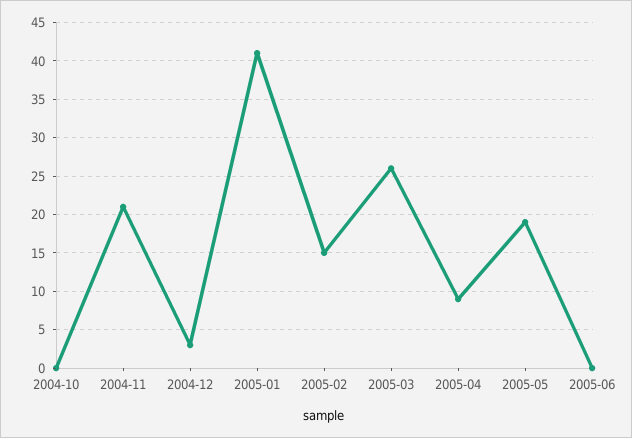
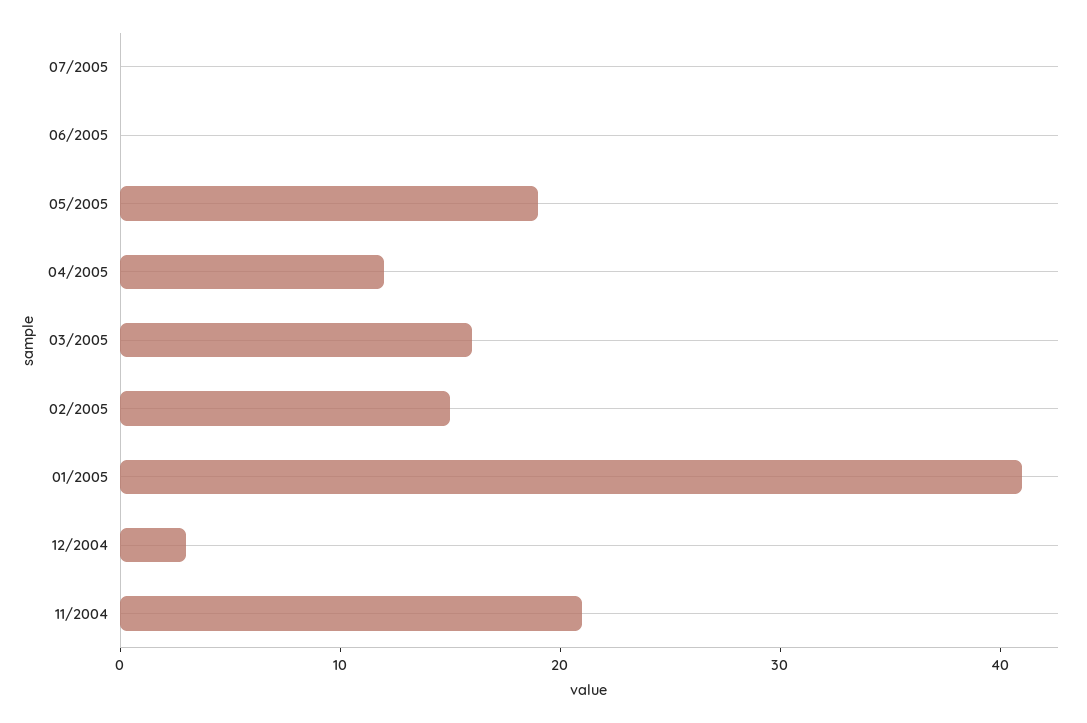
2004-10: 0 -> none
2005-03: 26 -> 16
2005-04: 9 -> 12
07/2005: none -> 0

